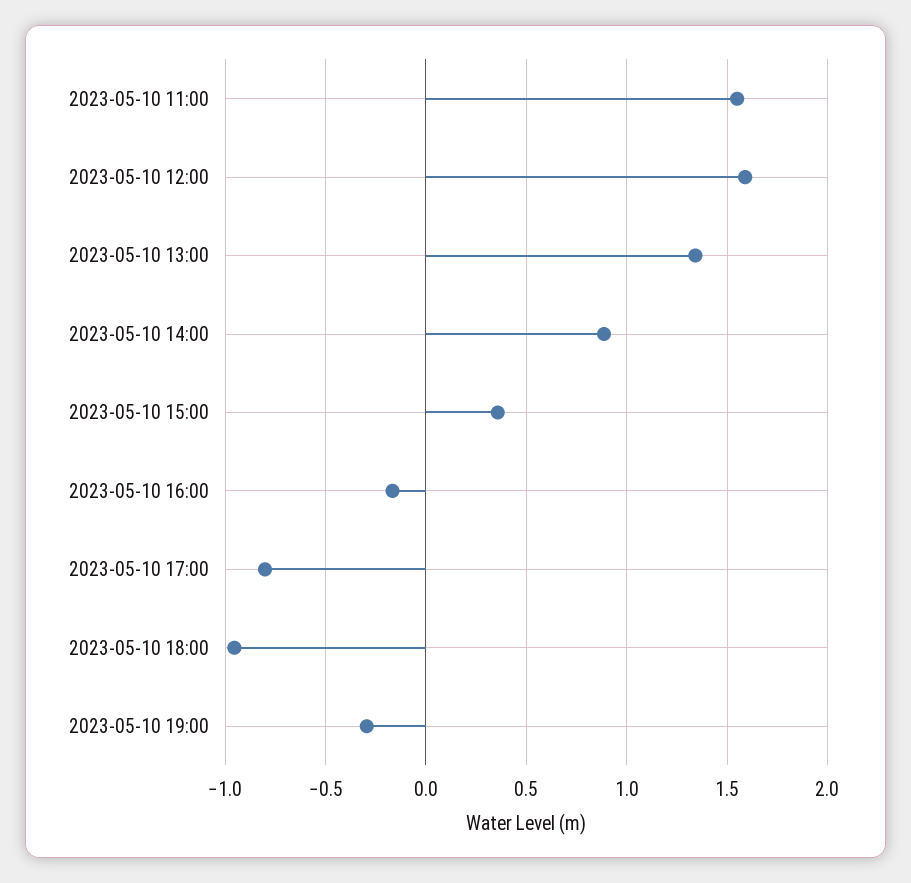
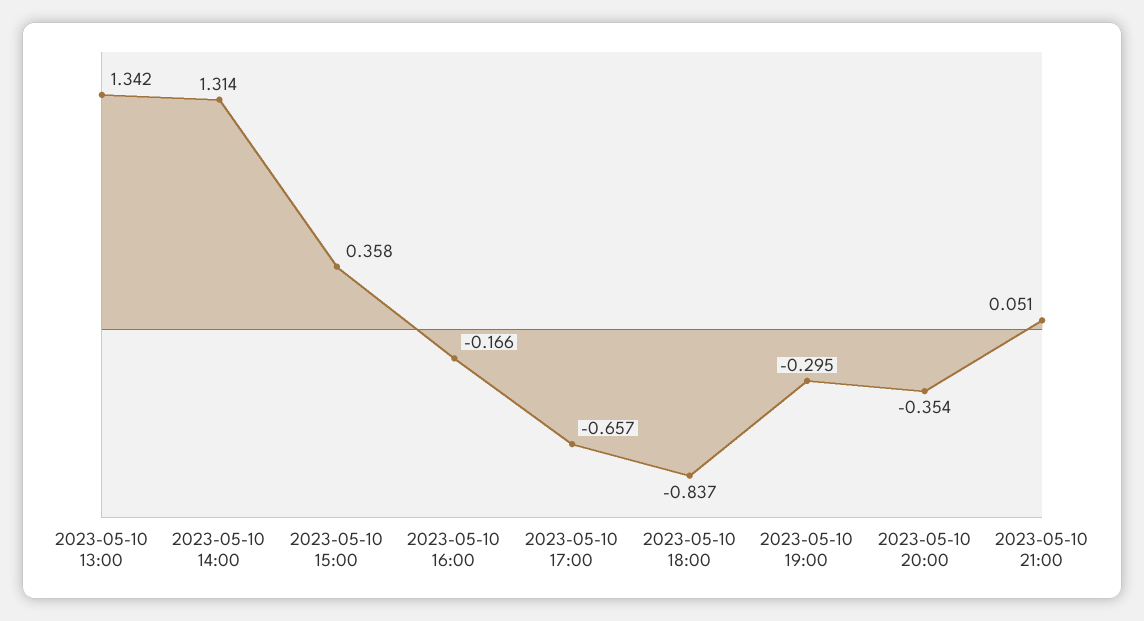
2023-05-10 11:00: 1.55 -> none
2023-05-10 12:00: 1.6 -> none
2023-05-10 14:00: 0.9 -> 1.314
2023-05-10 17:00: -0.8 -> -0.657
2023-05-10 18:00: -0.95 -> -0.837
2023-05-10 20:00: none -> -0.354
2023-05-10 21:00: none -> 0.051

